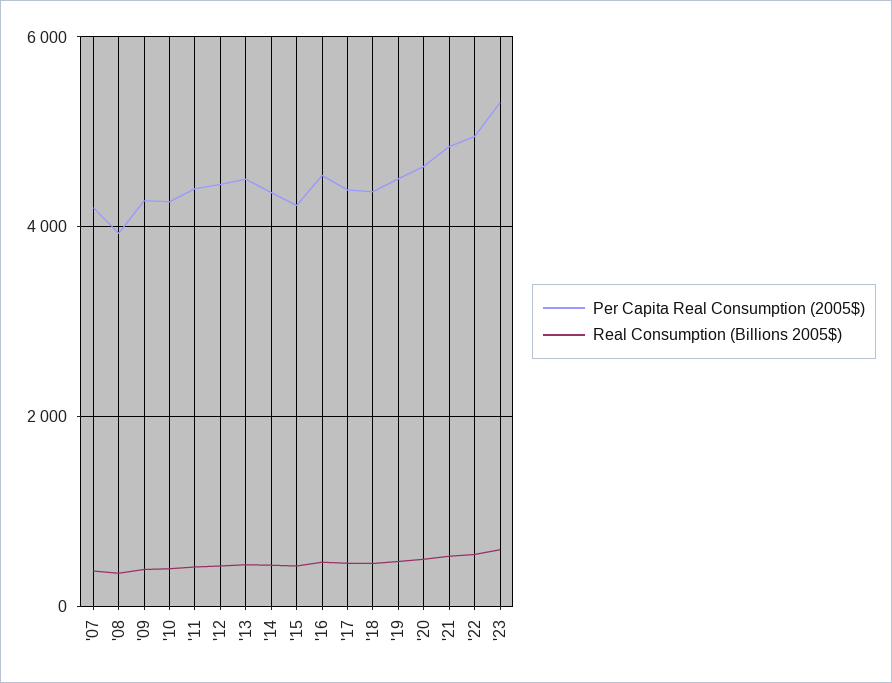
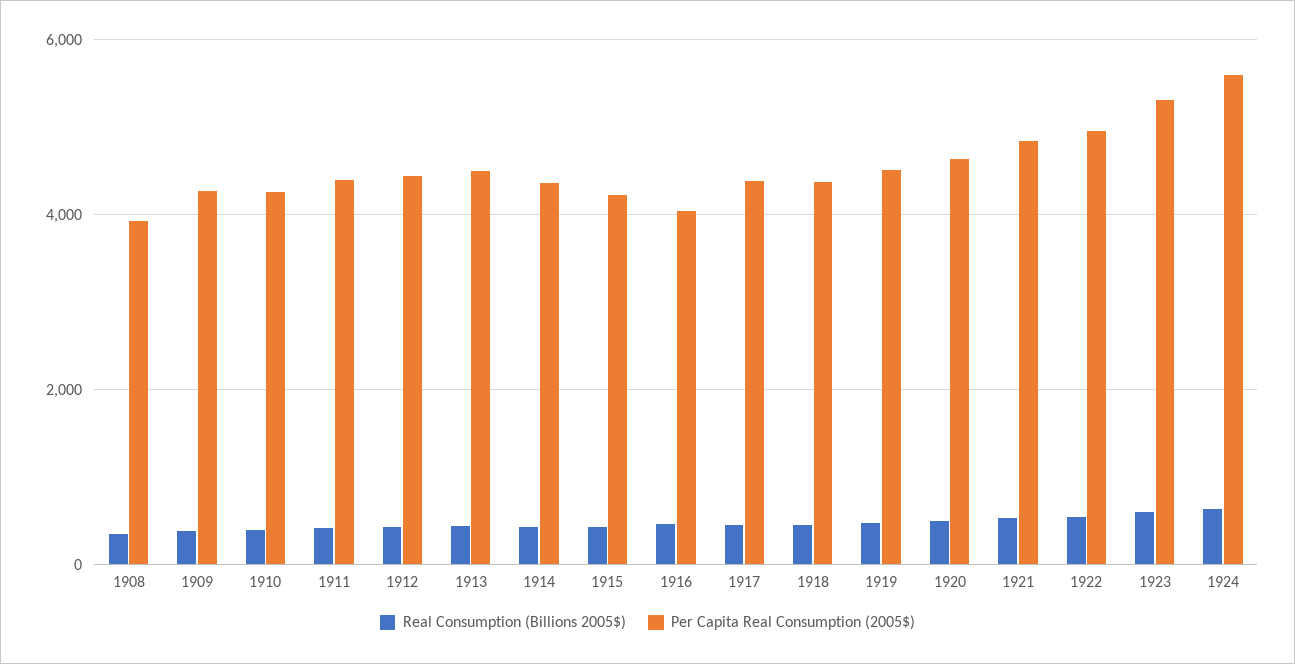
Per Capita Real Consumption (2005$), '07: 4200 -> none
Real Consumption (Billions 2005$), '07: 400 -> none
Per Capita Real Consumption (2005$), '16: 4600 -> 4000
Real Consumption (Billions 2005$), 1924: none -> 600
Per Capita Real Consumption (2005$), 1924: none -> 5600

